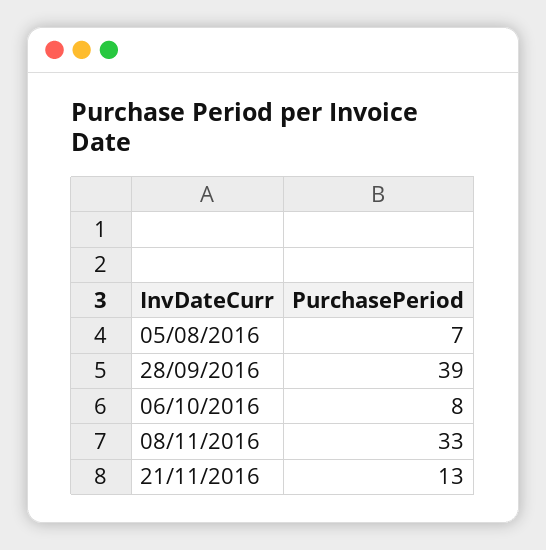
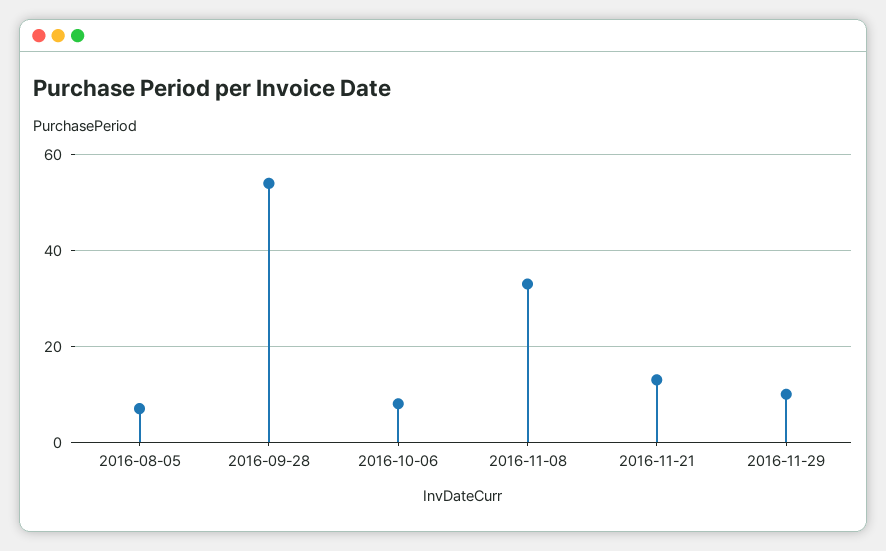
28/09/2016: 39 -> 55
2016-11-29: none -> 10

